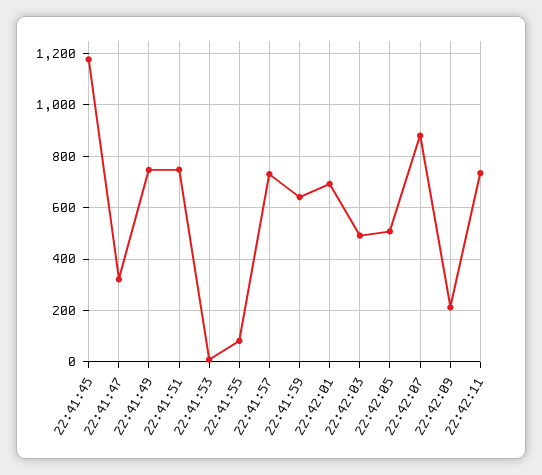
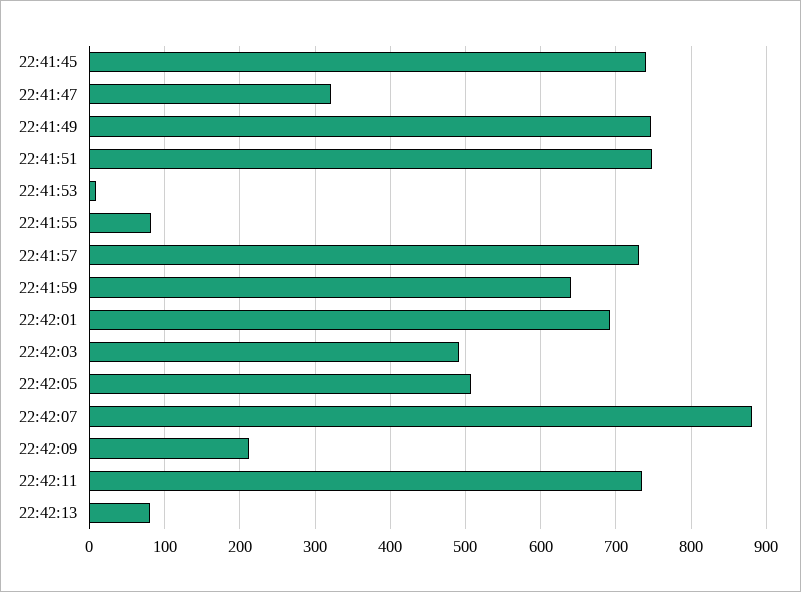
22:41:45: 1175 -> 740
22:42:13: none -> 80

